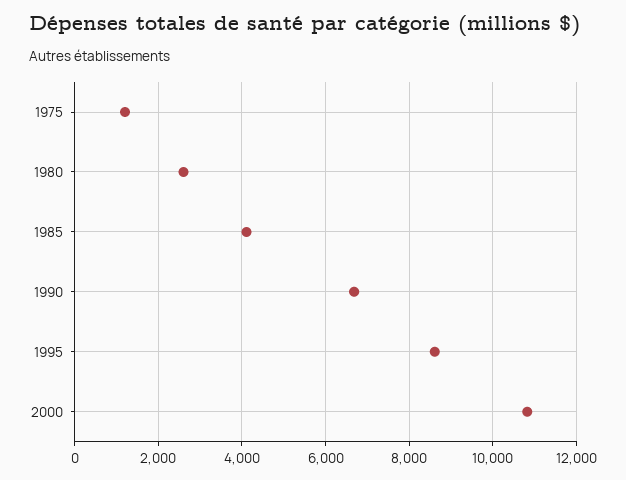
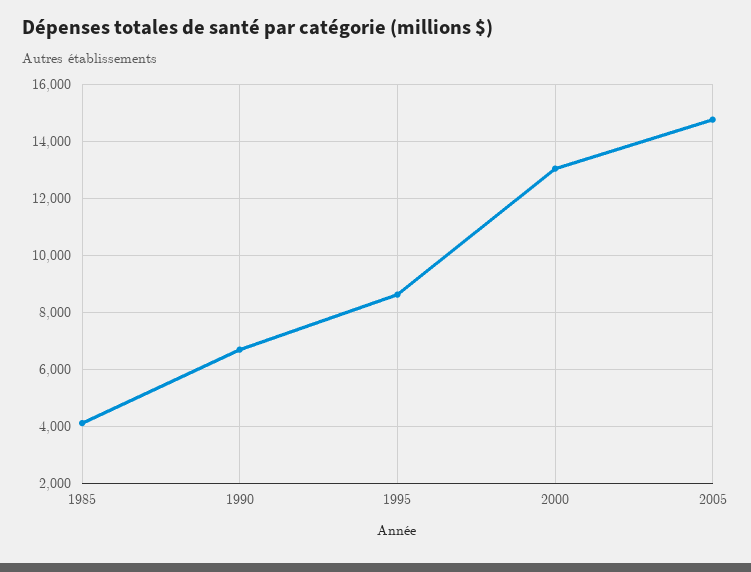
1975: 1200 -> none
1980: 2600 -> none
2000: 10800 -> 13000
2005: none -> 14750

